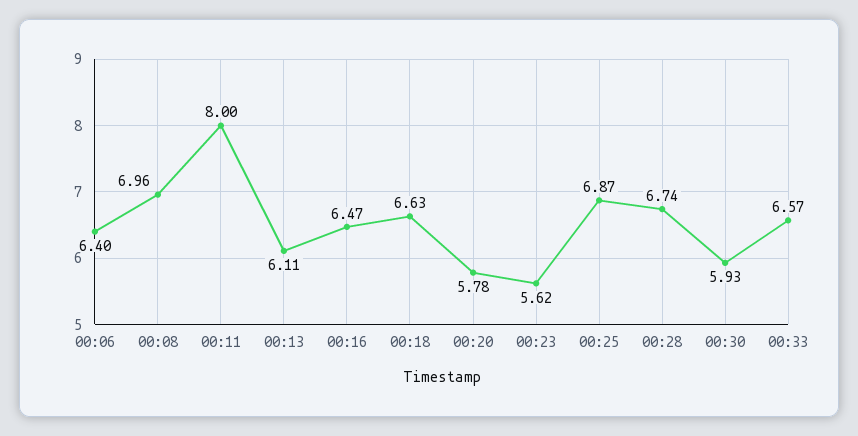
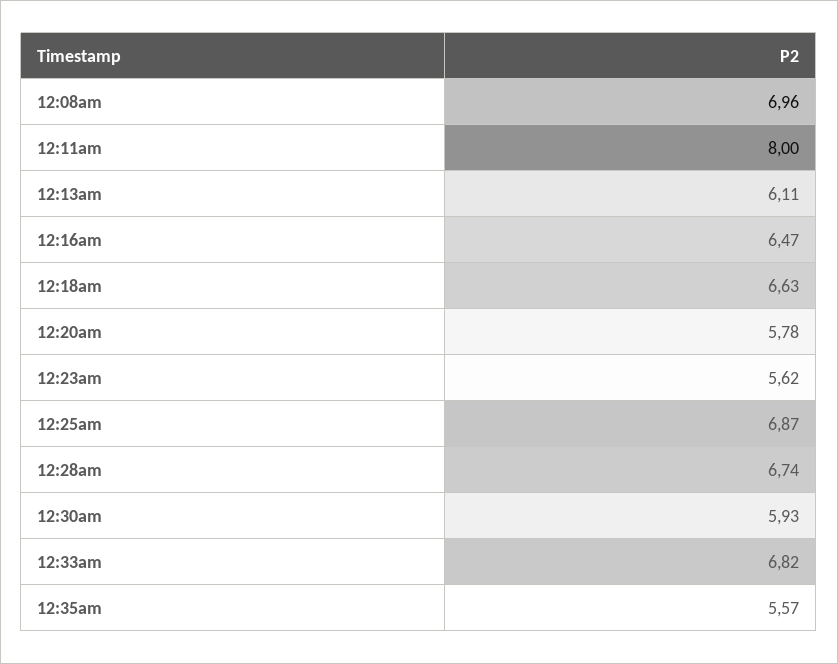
00:06: 6.4 -> none
00:33: 6.57 -> 6.82
12:35am: none -> 5.57

